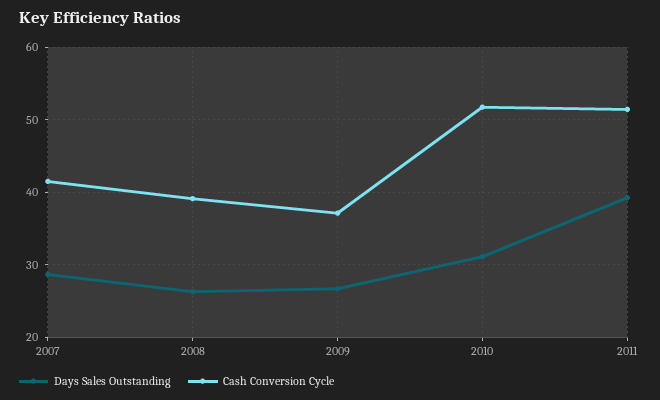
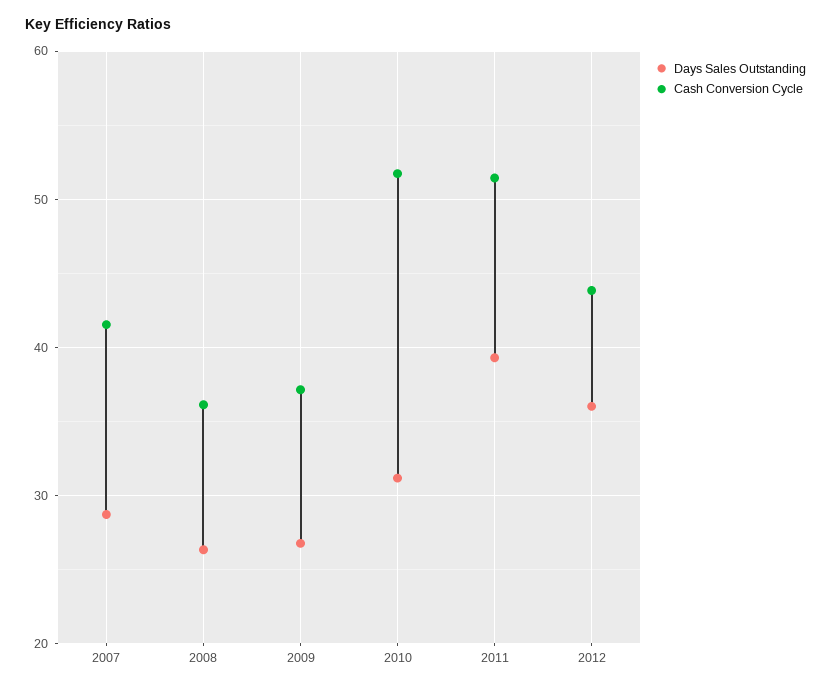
Cash Conversion Cycle, 2008: 39 -> 36
Days Sales Outstanding, 2012: none -> 36
Cash Conversion Cycle, 2012: none -> 44

